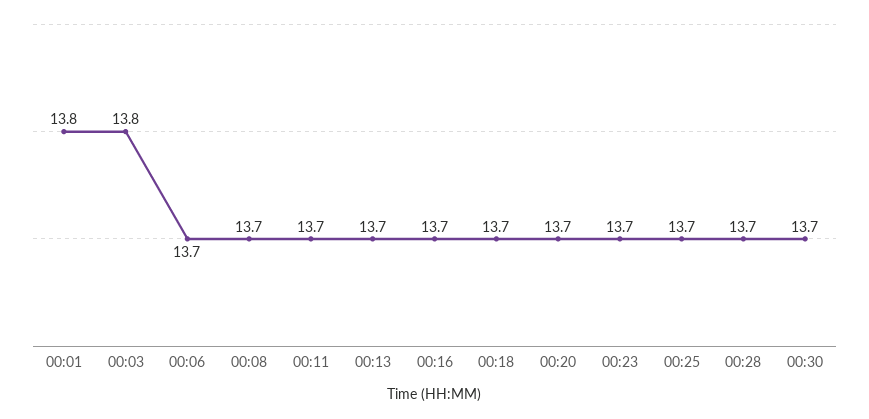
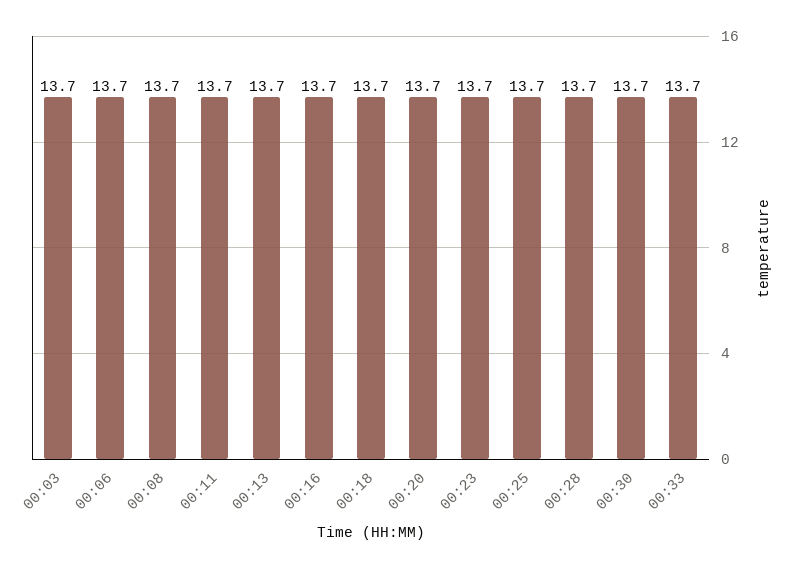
00:01: 13.8 -> none
00:03: 13.8 -> 13.7
00:33: none -> 13.7

